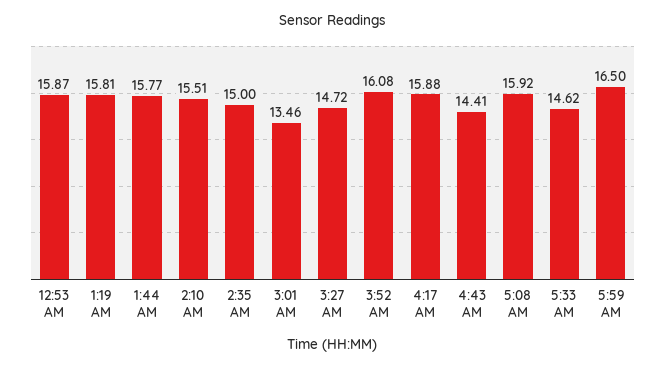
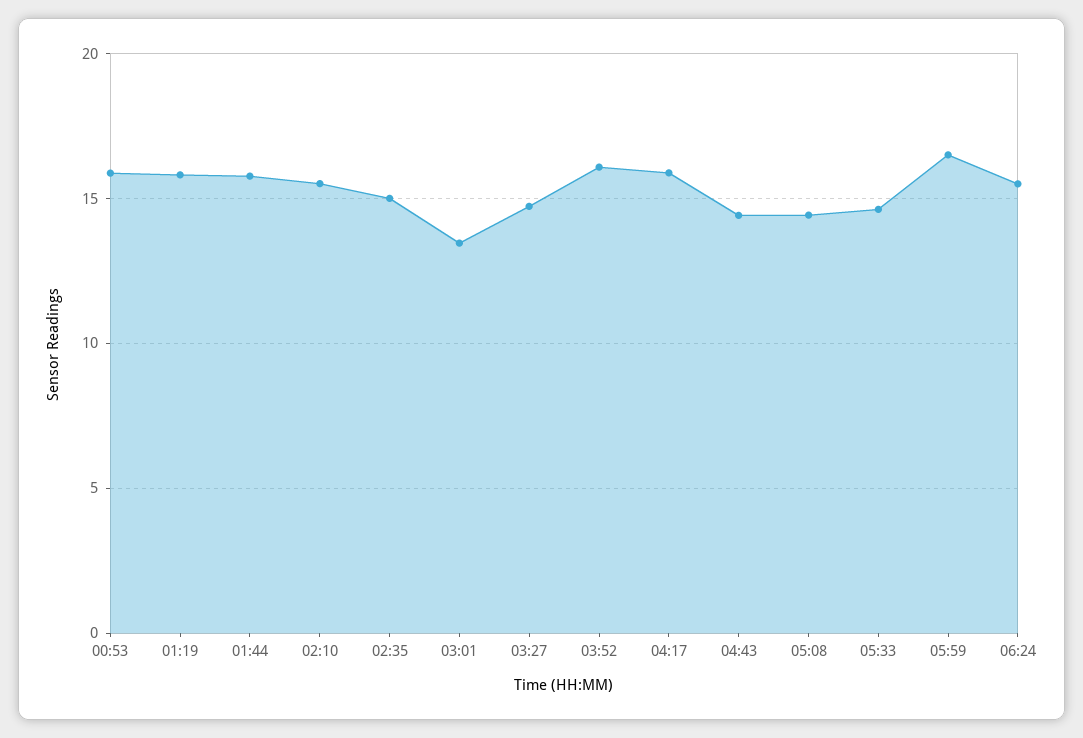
5:08 AM: 15.92 -> 14.5
06:24: none -> 15.5

